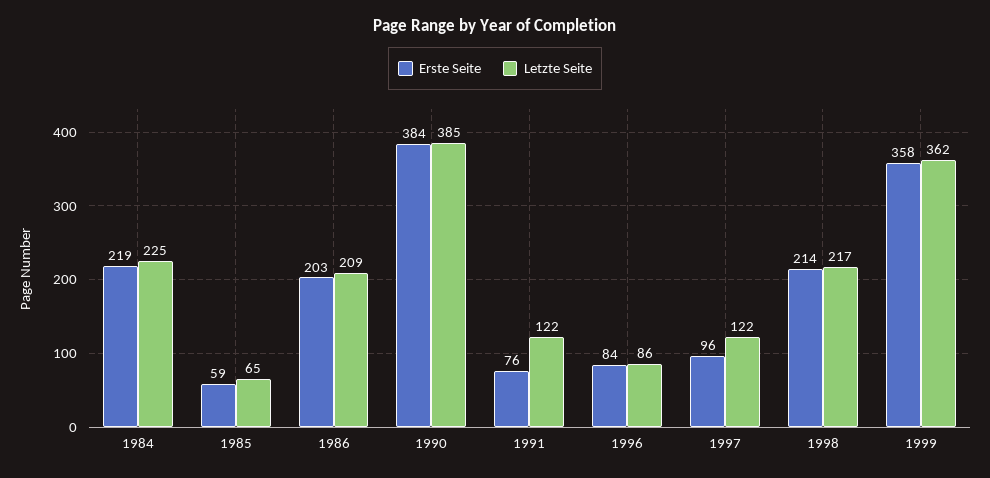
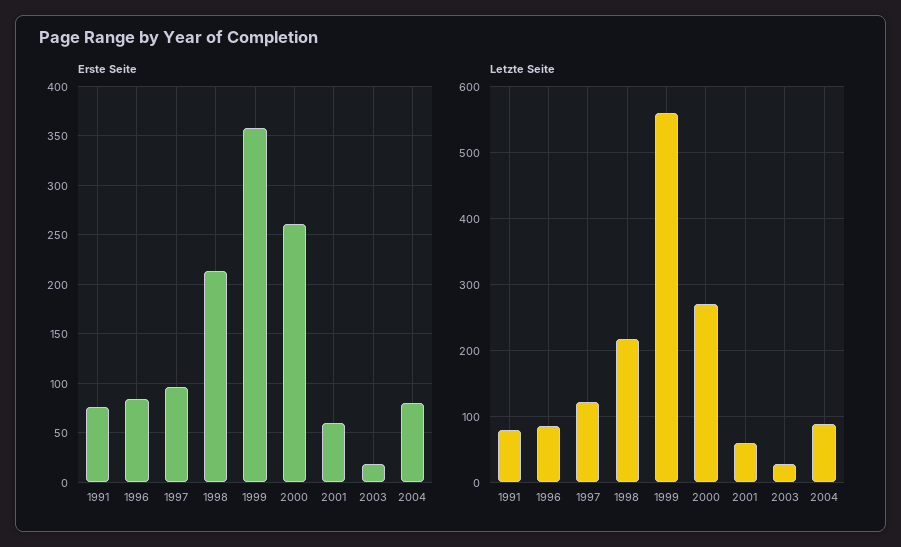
Erste Seite, 1984: 219 -> none
Letzte Seite, 1984: 225 -> none
Erste Seite, 1985: 59 -> none
Letzte Seite, 1985: 65 -> none
Erste Seite, 1986: 203 -> none
Letzte Seite, 1986: 209 -> none
Erste Seite, 1990: 384 -> none
Letzte Seite, 1990: 385 -> none
Letzte Seite, 1991: 122 -> 80
Letzte Seite, 1999: 362 -> 560
Erste Seite, 2000: none -> 260
Erste Seite, 2001: none -> 60
Erste Seite, 2003: none -> 20
Erste Seite, 2004: none -> 80
Letzte Seite, 2000: none -> 270
Letzte Seite, 2001: none -> 60
Letzte Seite, 2003: none -> 30
Letzte Seite, 2004: none -> 90

